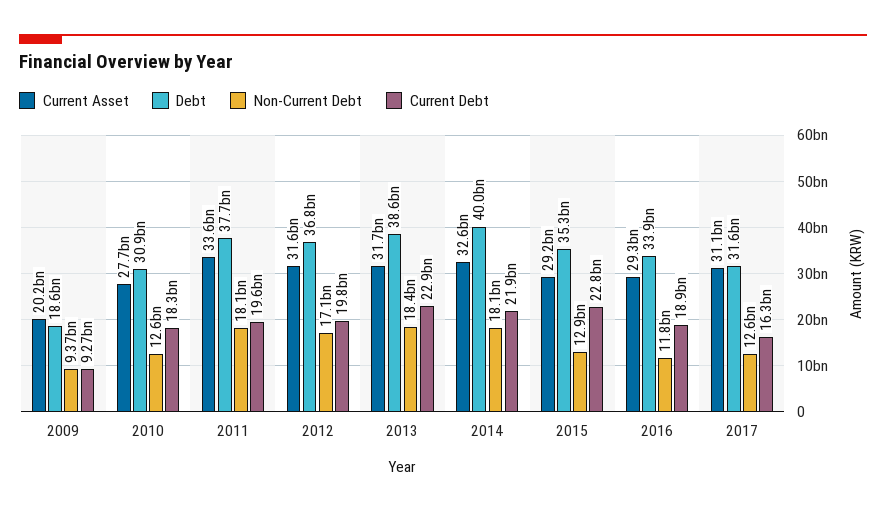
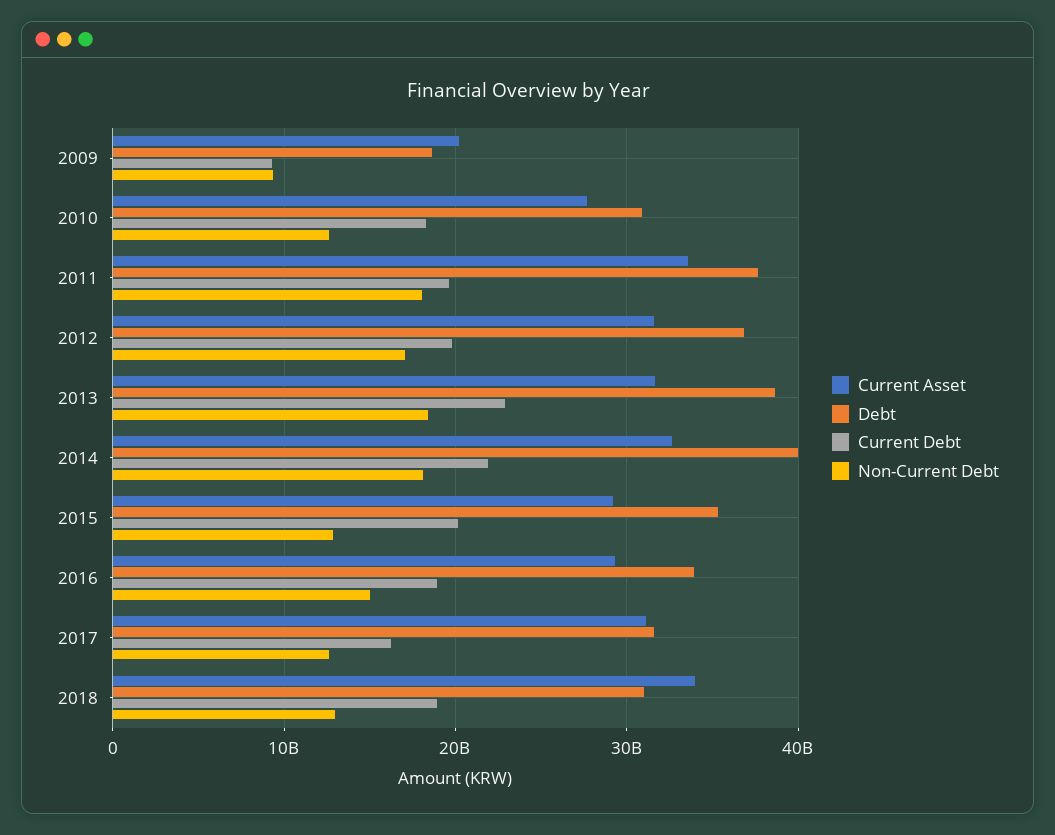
Current Debt, 2015: 22800000000 -> 20000000000
Non-Current Debt, 2016: 11800000000 -> 15000000000
Current Asset, 2018: none -> 34000000000
Debt, 2018: none -> 31000000000
Current Debt, 2018: none -> 19000000000
Non-Current Debt, 2018: none -> 13000000000

